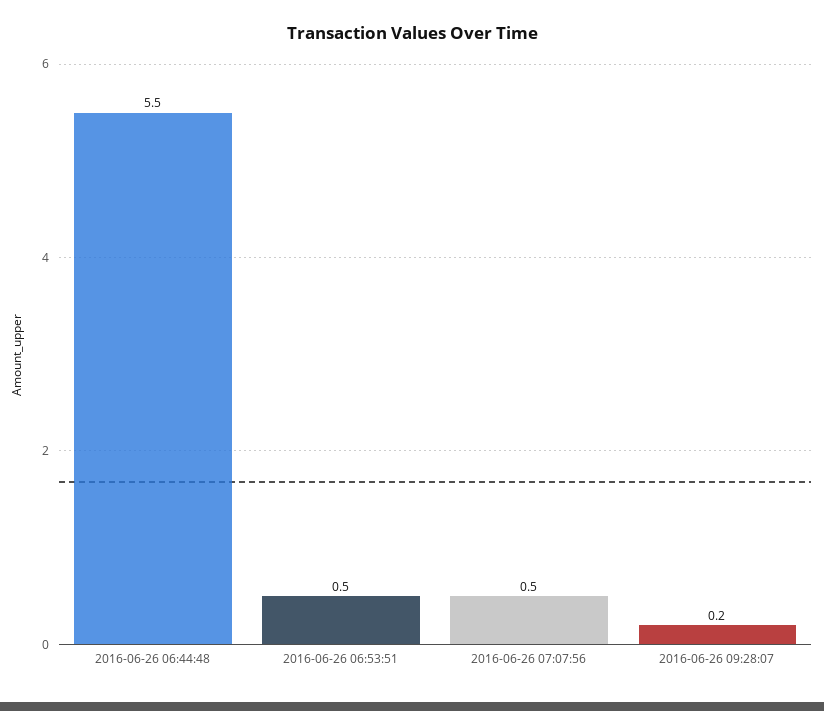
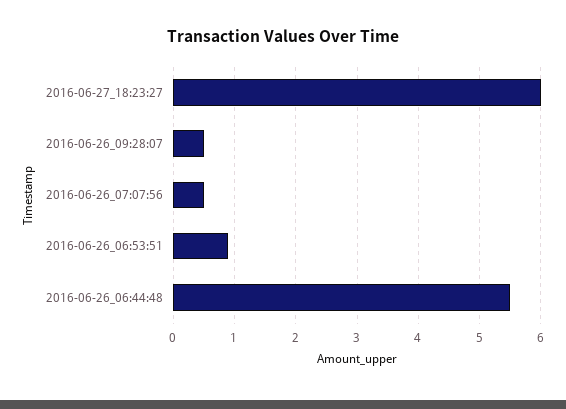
2016-06-26 06:53:51: 0.5 -> 0.9
2016-06-26 09:28:07: 0.2 -> 0.5
2016-06-27_18:23:27: none -> 6

